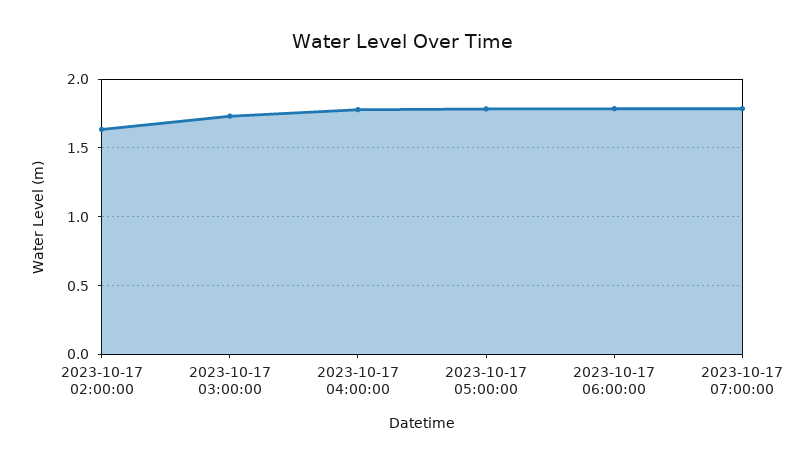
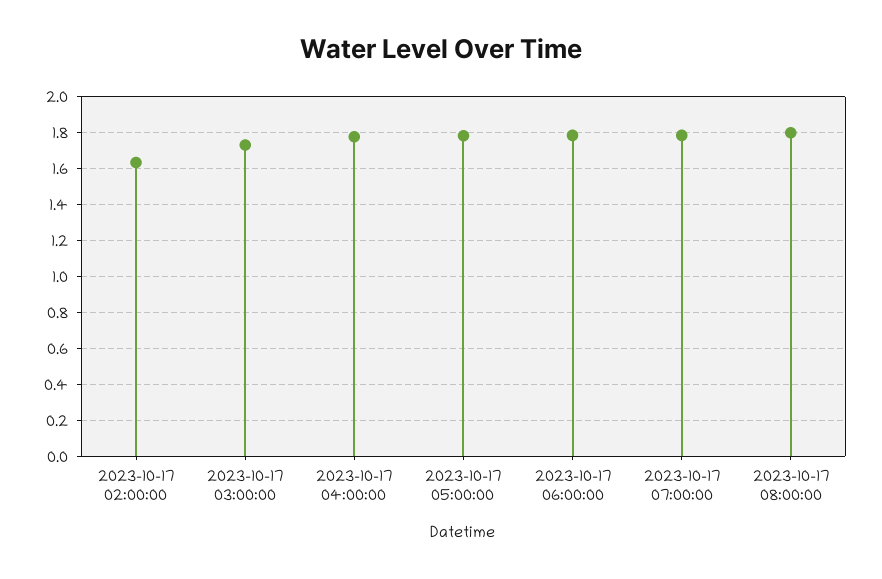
2023-10-17 08:00:00: none -> 1.8

